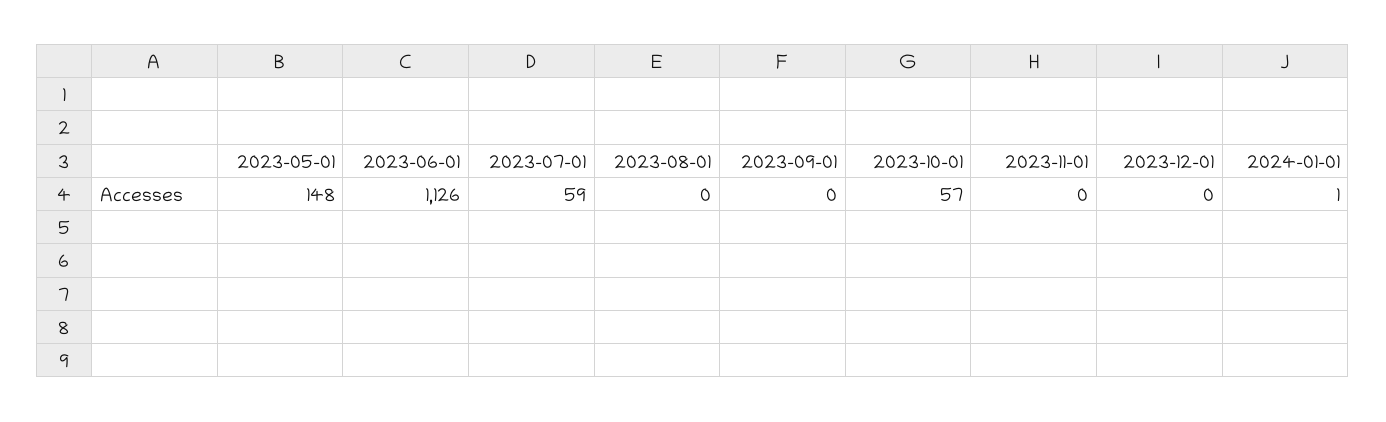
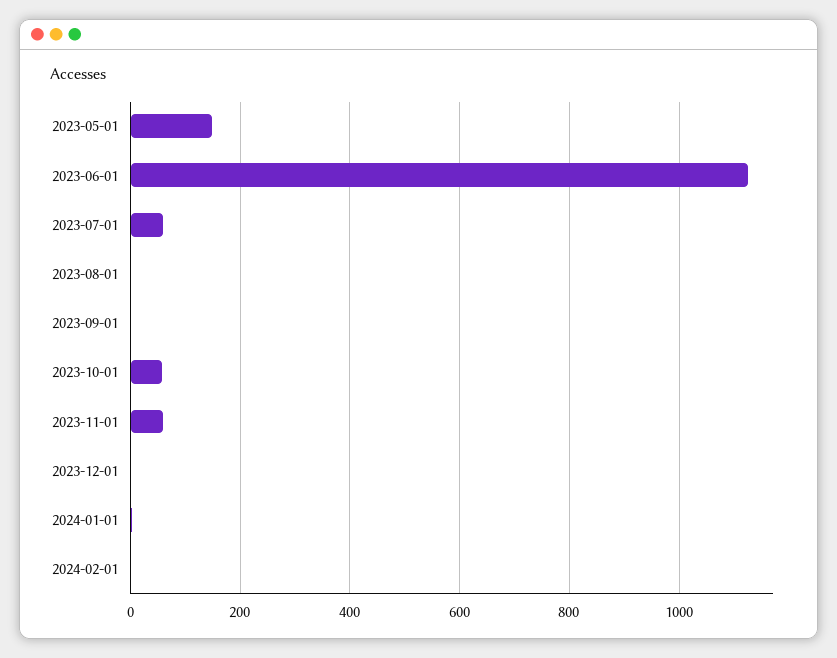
2023-11-01: 0 -> 60
2024-02-01: none -> 0

